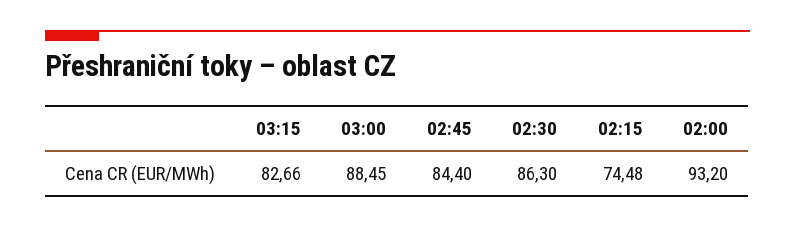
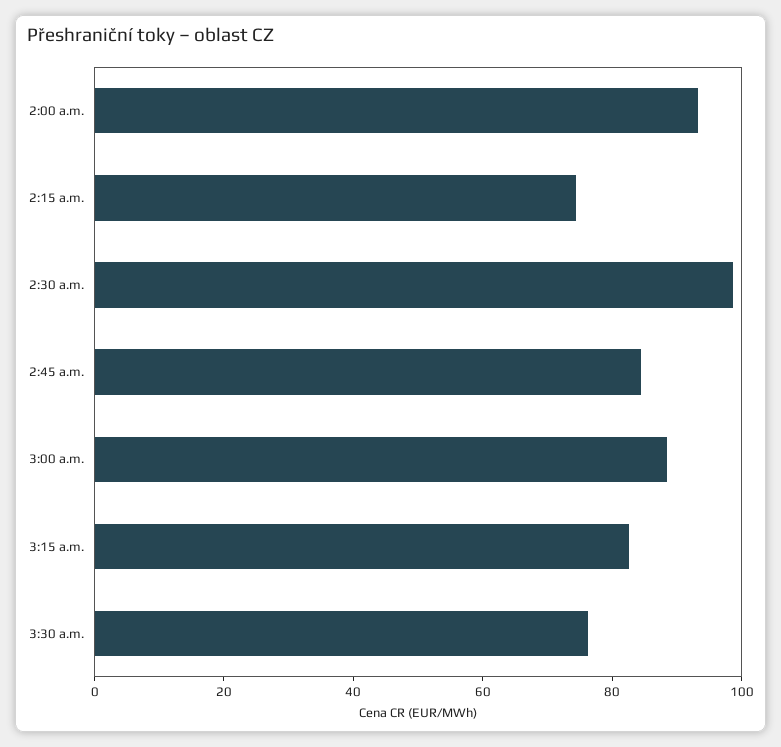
02:30: 86.3 -> 100
3:30 a.m.: none -> 75

